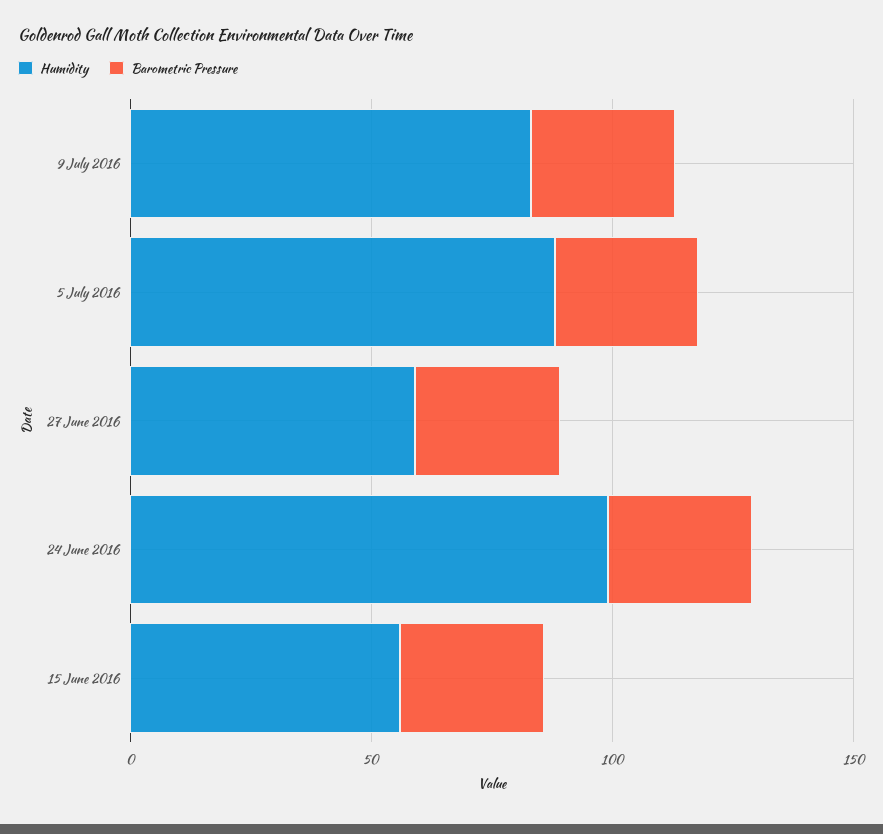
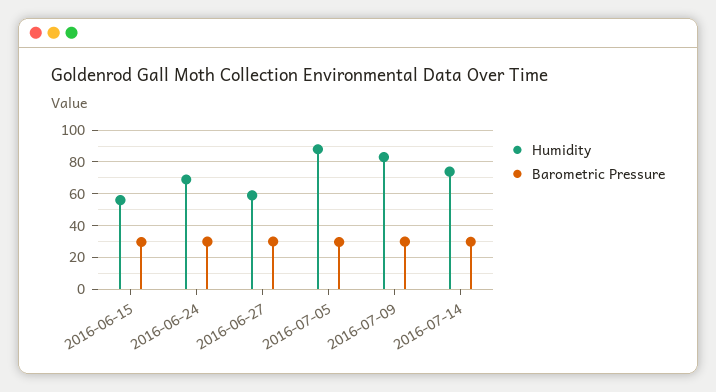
Humidity, 24 June 2016: 100 -> 70
Humidity, 2016-07-14: none -> 75
Barometric Pressure, 2016-07-14: none -> 30

